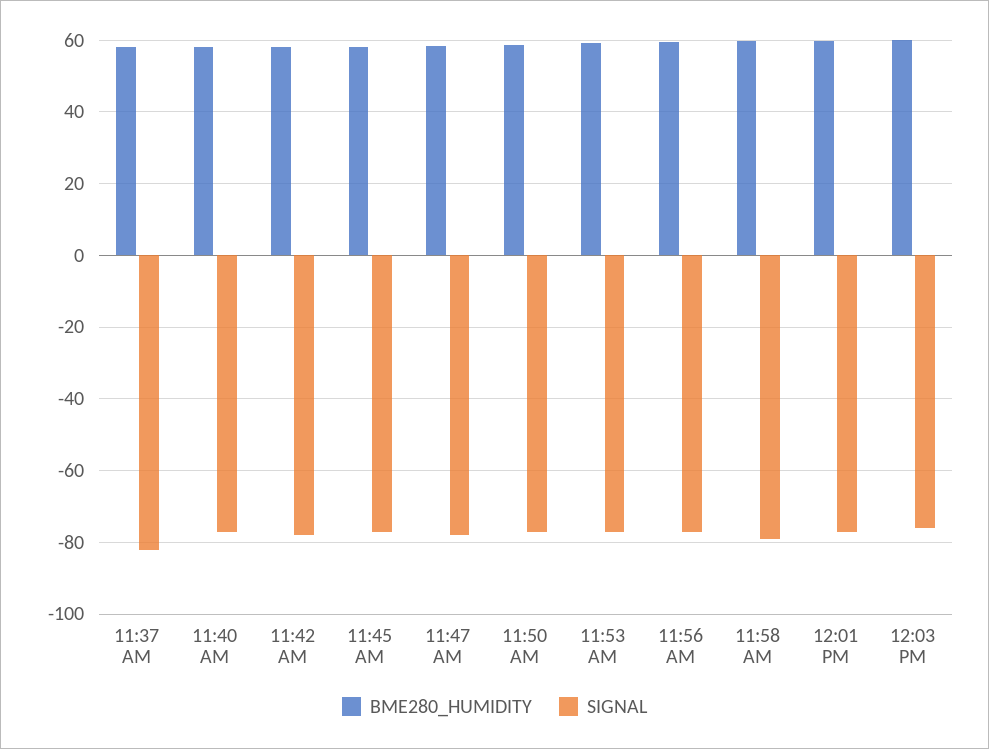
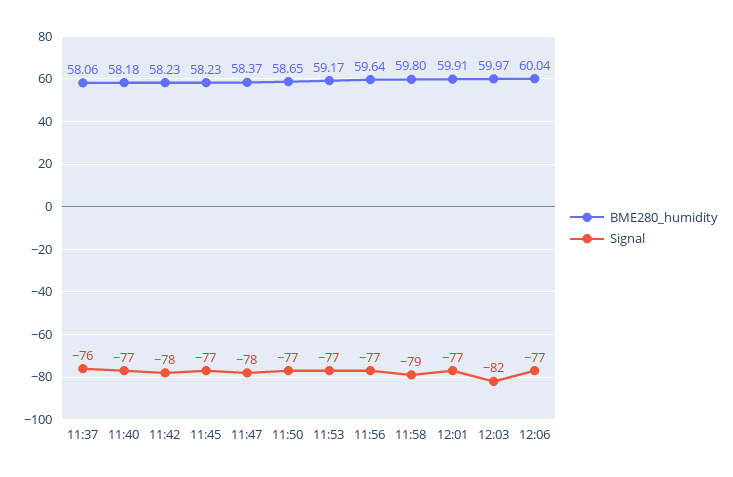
SIGNAL, 11:37 AM: -82 -> -76
SIGNAL, 12:03 PM: -76 -> -82
BME280_HUMIDITY, 12:06: none -> 60.04
SIGNAL, 12:06: none -> -77

